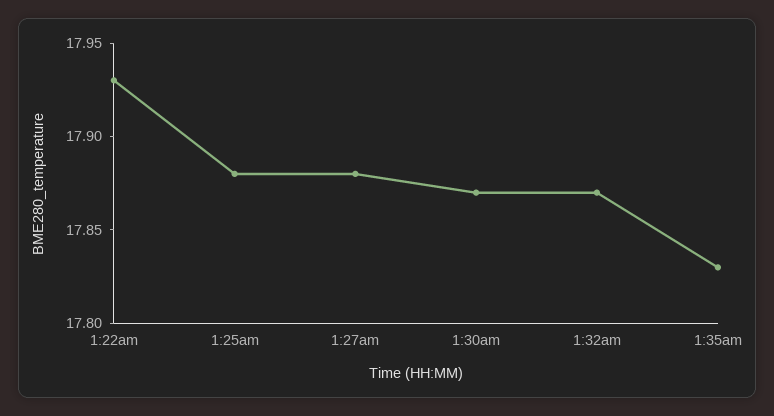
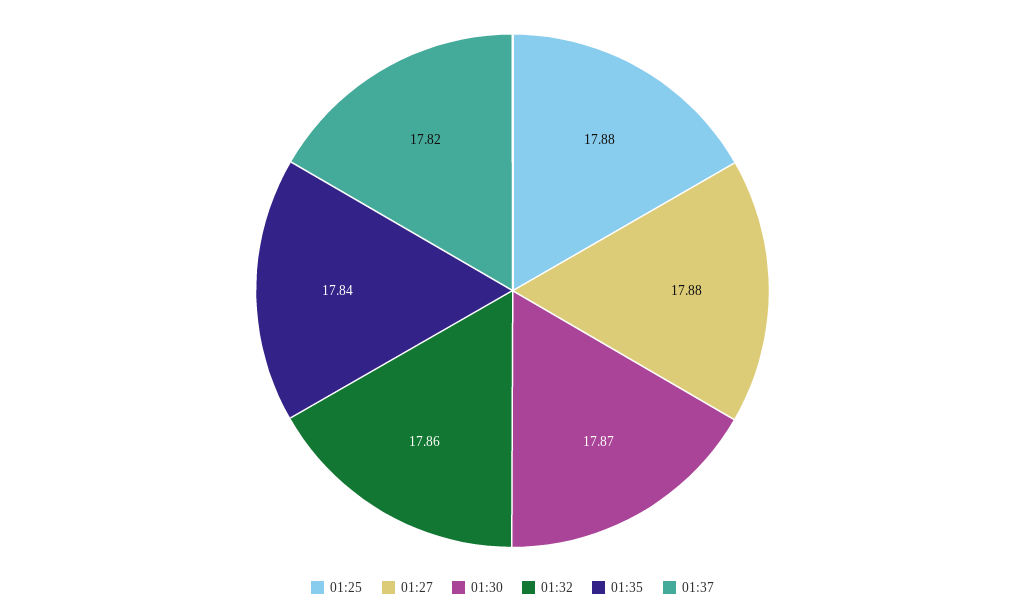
1:22am: 17.93 -> none
1:32am: 17.87 -> 17.86
1:35am: 17.83 -> 17.84
01:37: none -> 17.82

